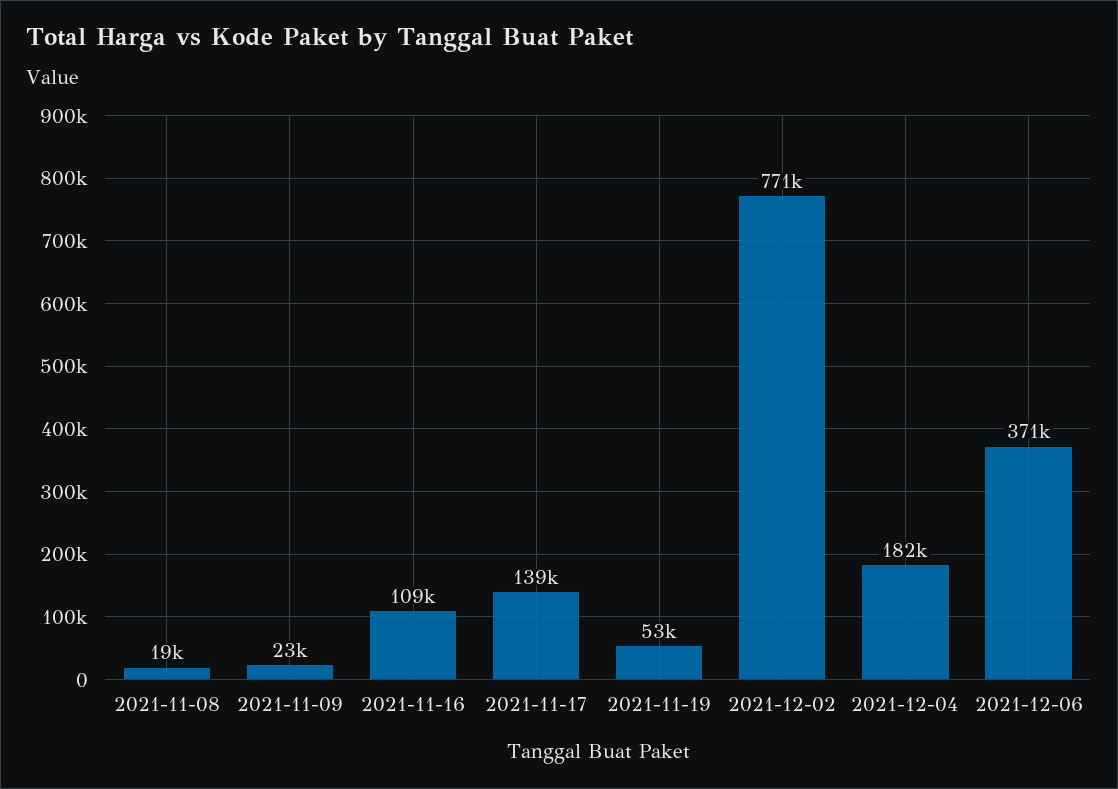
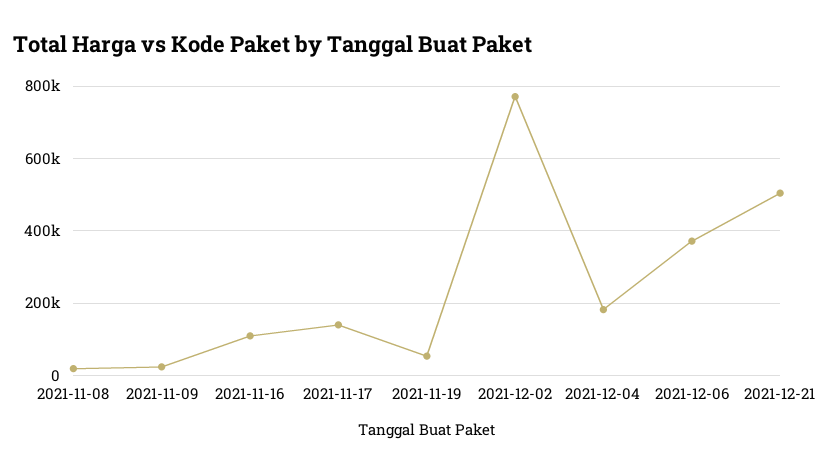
2021-12-21: none -> 500000

